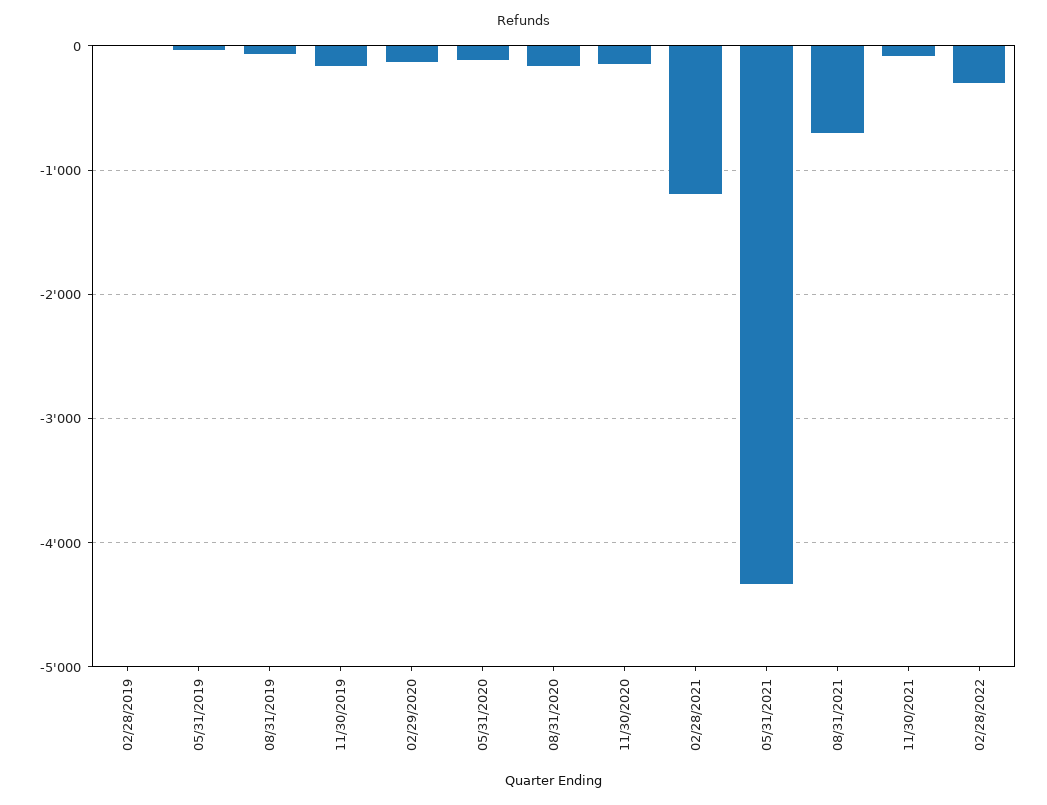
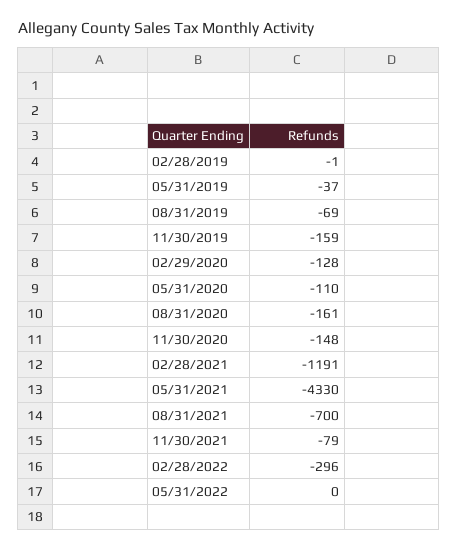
05/31/2022: none -> 0

